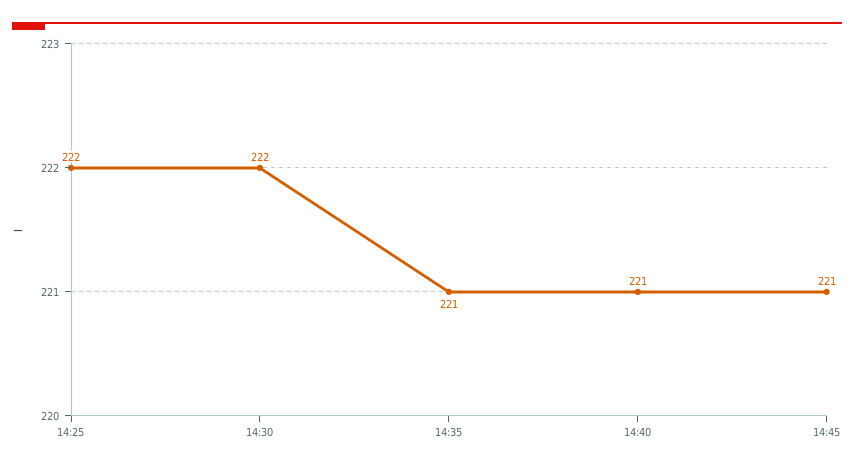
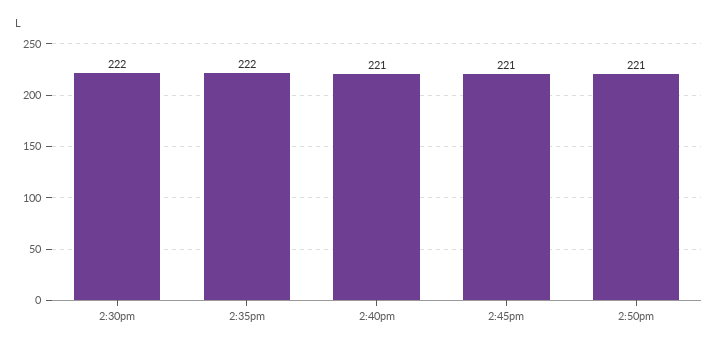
14:25: 222 -> none
14:35: 221 -> 222
2:50pm: none -> 221

